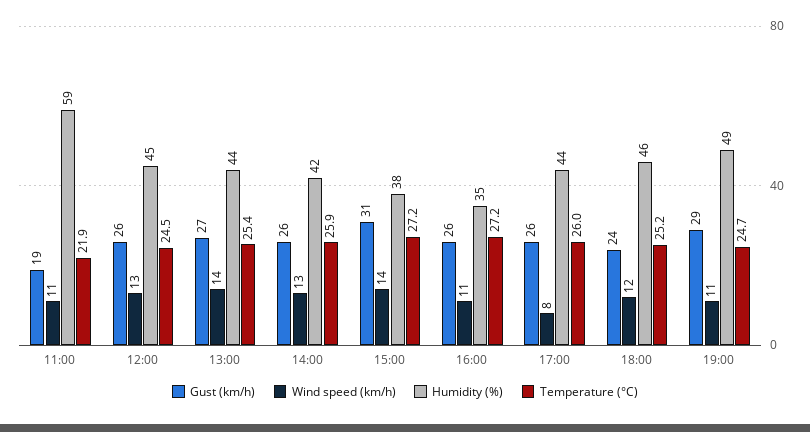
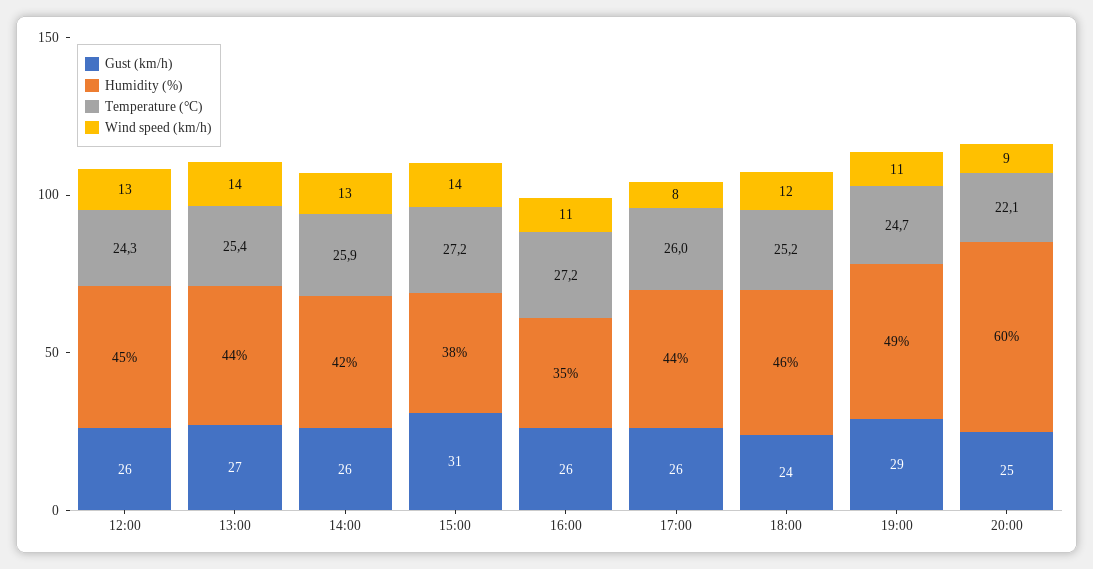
Gust (km/h), 11:00: 19 -> none
Wind speed (km/h), 11:00: 11 -> none
Humidity (%), 11:00: 59 -> none
Temperature (°C), 11:00: 21.9 -> none
Temperature (°C), 12:00: 24.5 -> 24.3
Gust (km/h), 20:00: none -> 25
Humidity (%), 20:00: none -> 60
Temperature (°C), 20:00: none -> 22.1
Wind speed (km/h), 20:00: none -> 9

